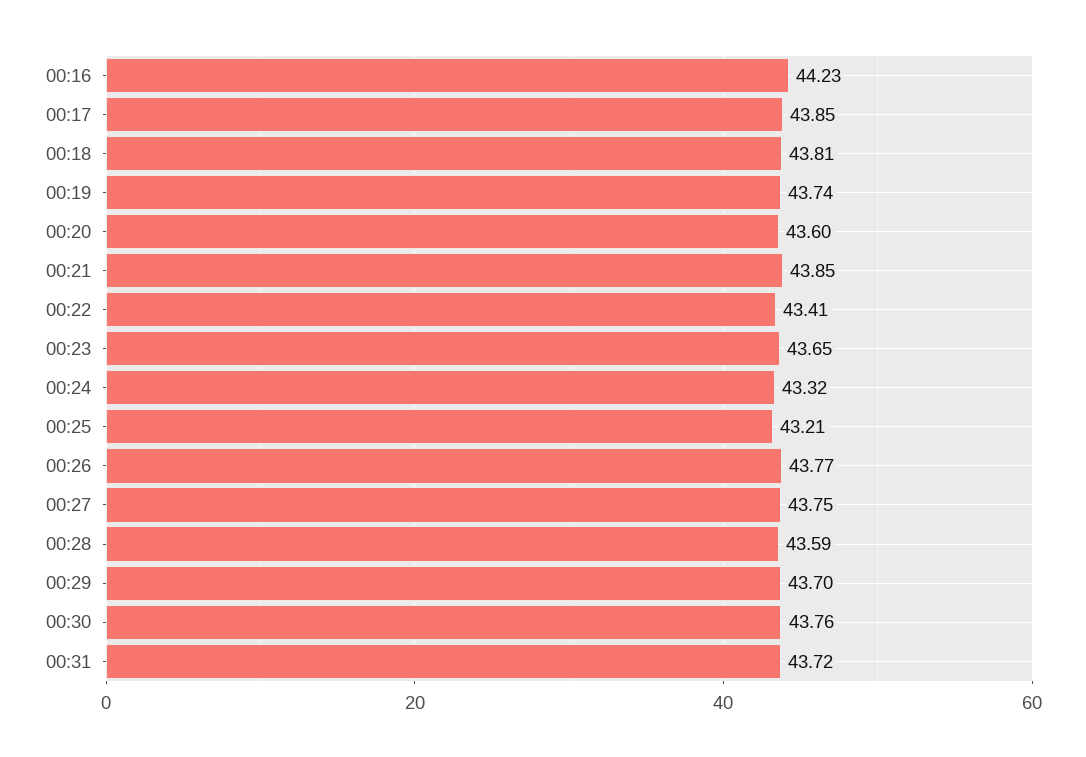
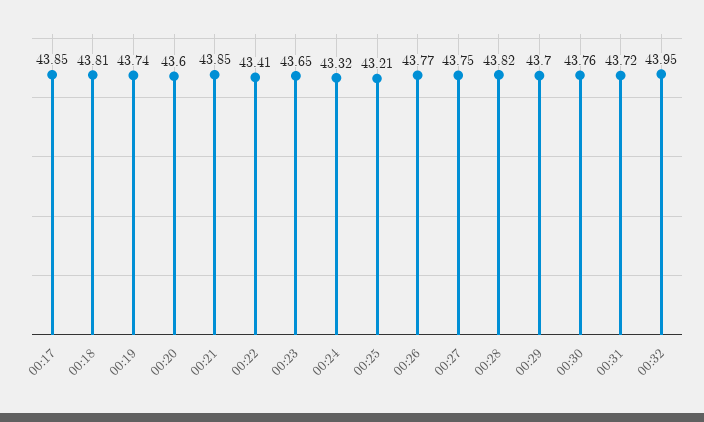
00:16: 44.23 -> none
00:28: 43.59 -> 43.82
00:32: none -> 43.95

